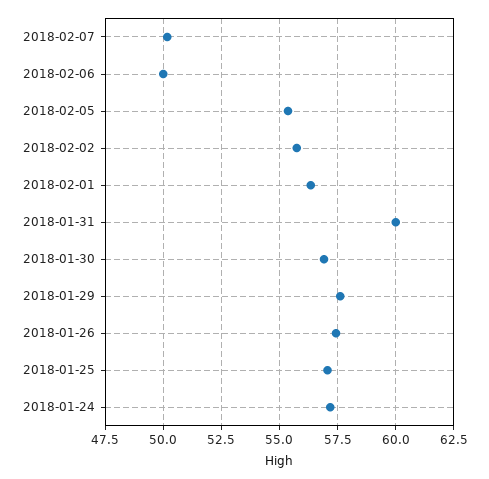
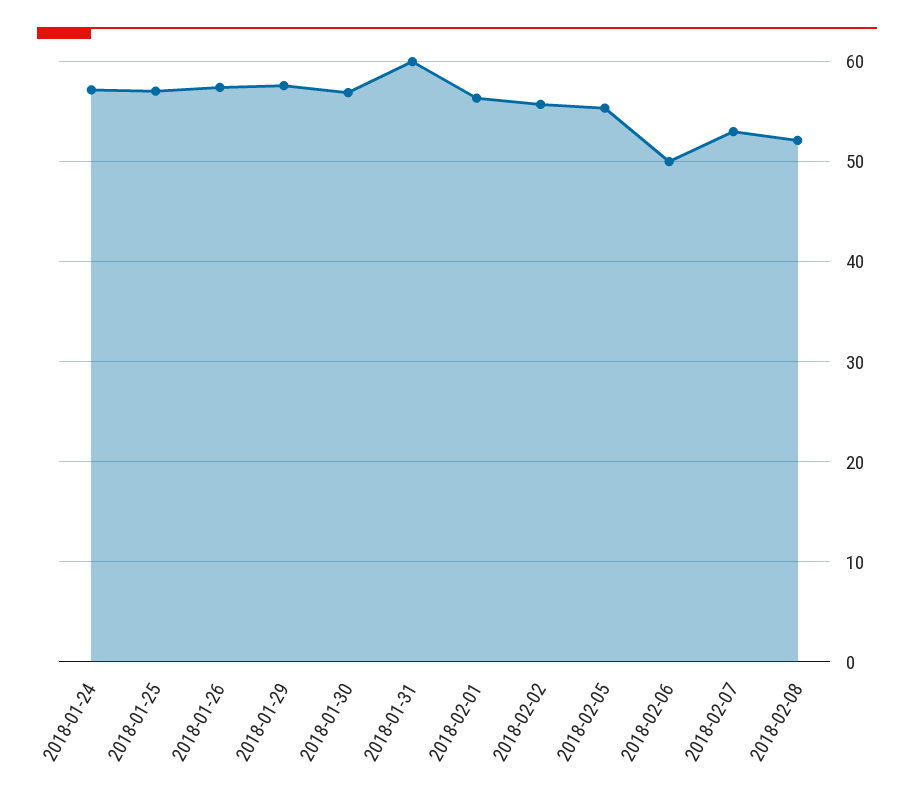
2018-02-07: 50 -> 53
2018-02-08: none -> 52

